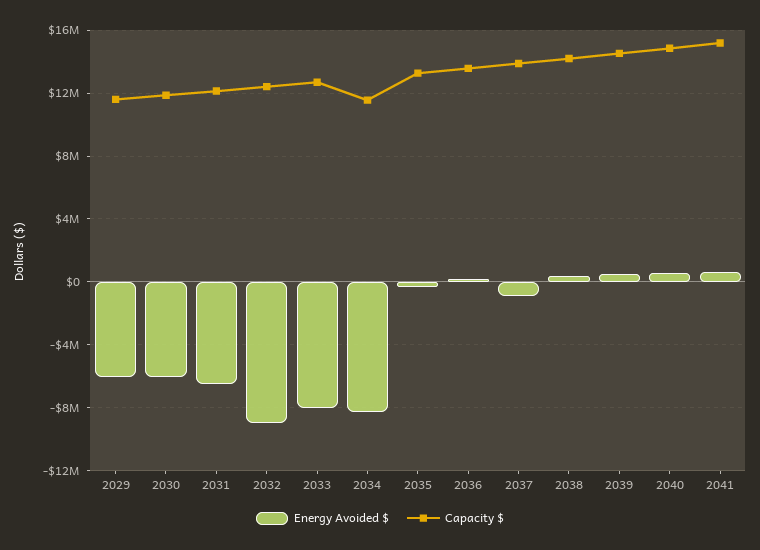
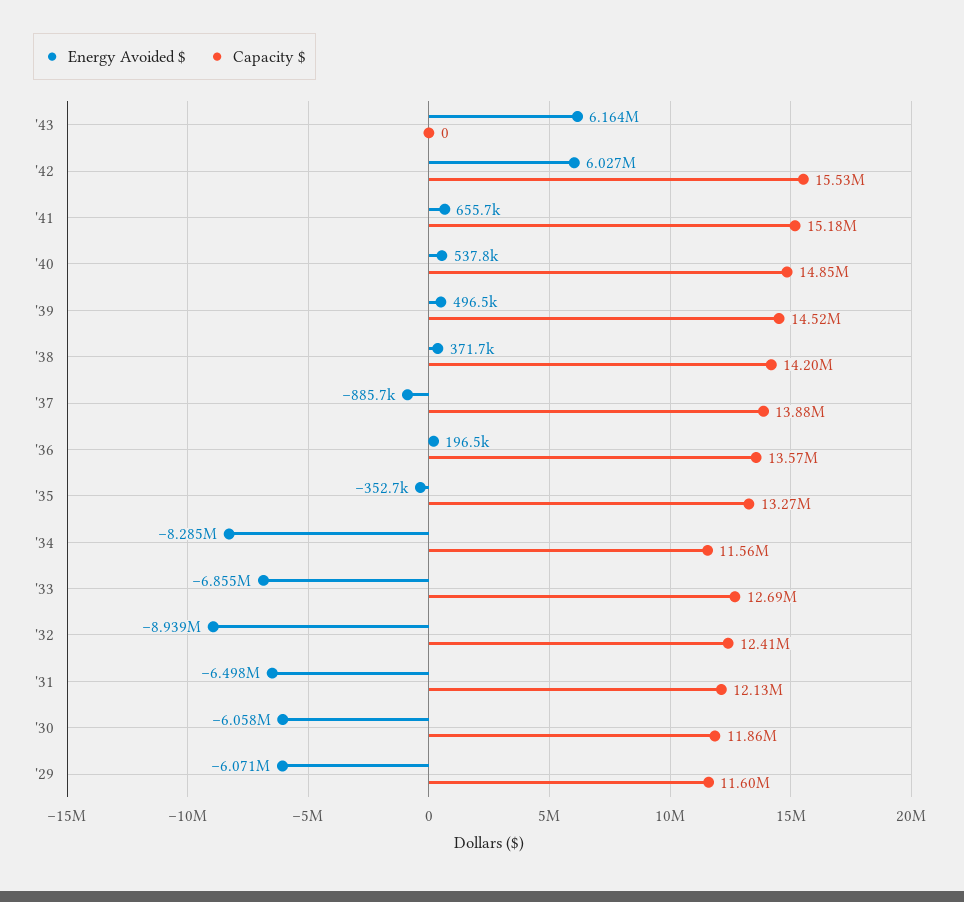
Energy Avoided $, 2033: -8000000 -> -6855000
Energy Avoided $, '43: none -> 6164000
Capacity $, '43: none -> 0
Energy Avoided $, '42: none -> 6027000
Capacity $, '42: none -> 15530000

